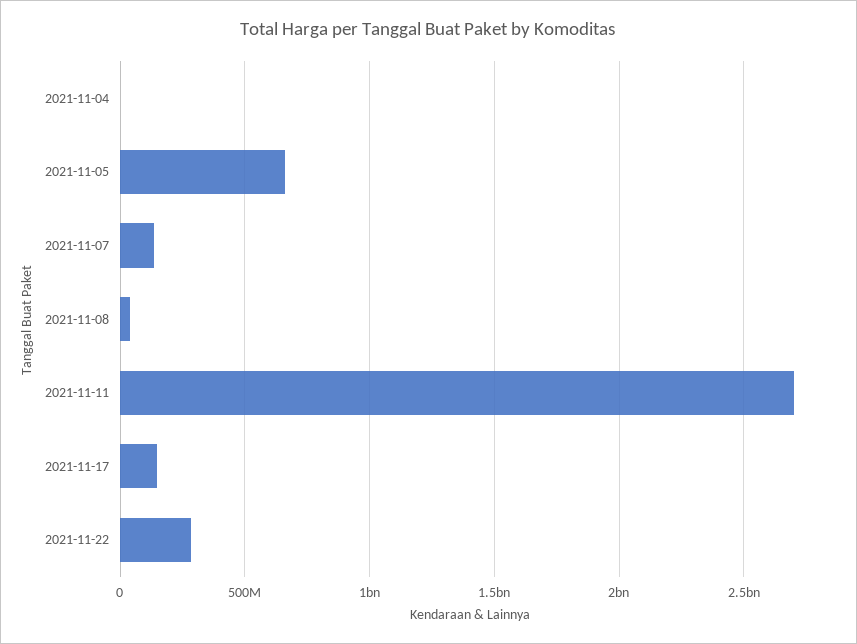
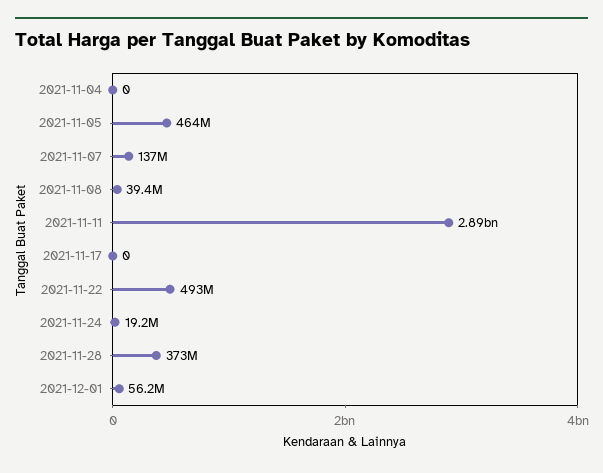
2021-11-05: 650000000 -> 464000000
2021-11-11: 2700000000 -> 2890000000
2021-11-17: 150000000 -> 0
2021-11-22: 300000000 -> 493000000
2021-11-24: none -> 19200000
2021-11-28: none -> 373000000
2021-12-01: none -> 56200000

